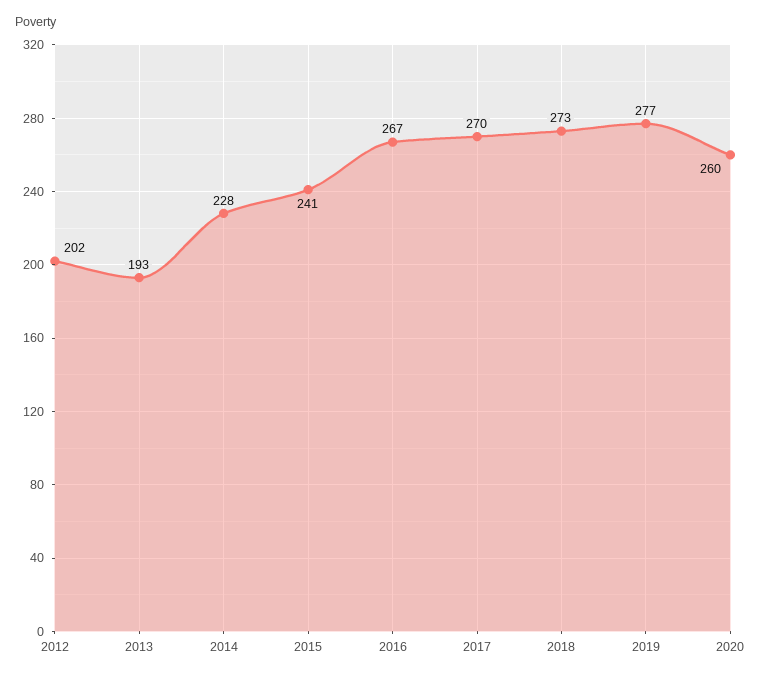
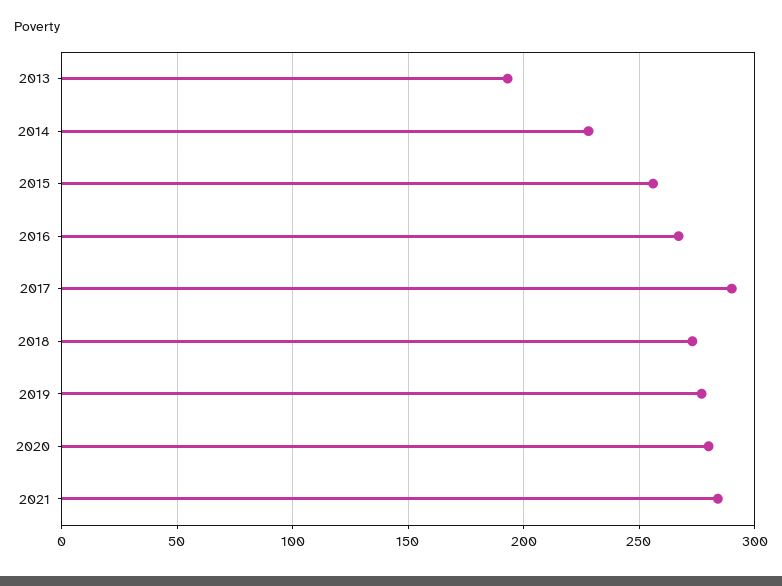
2012: 202 -> none
2015: 241 -> 255
2017: 270 -> 290
2020: 260 -> 280
2021: none -> 285

